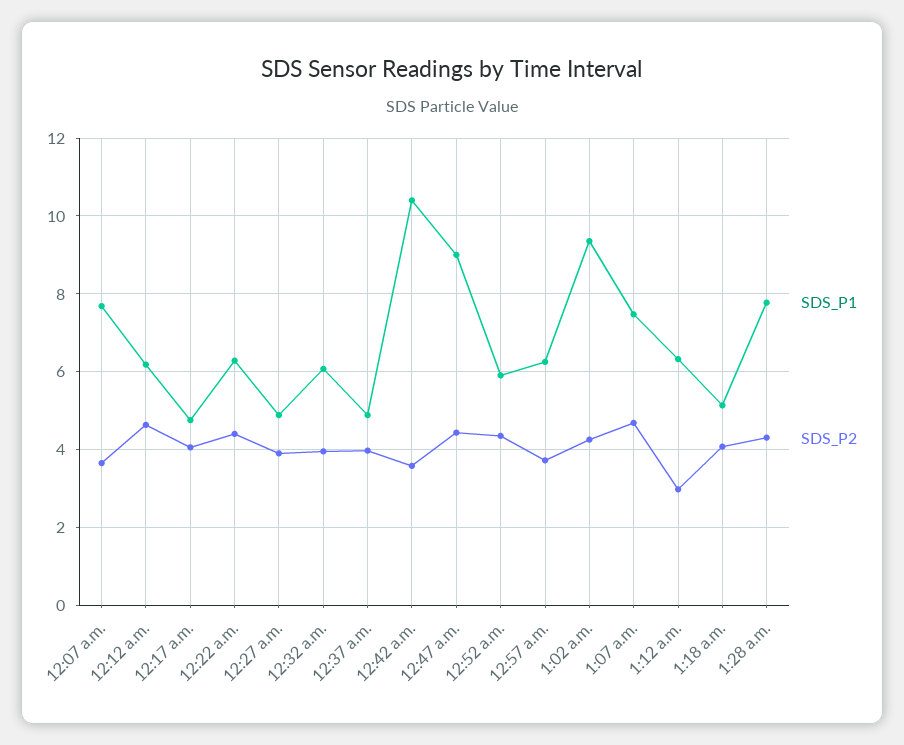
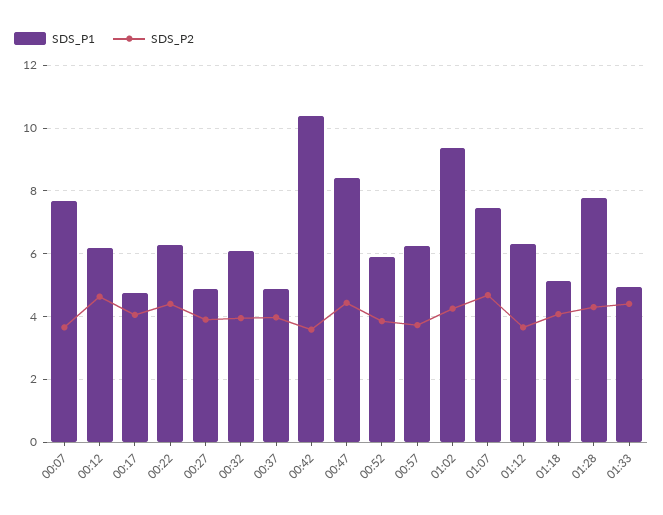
SDS_P1, 12:47 a.m.: 9 -> 8.4
SDS_P2, 12:52 a.m.: 4.4 -> 3.8
SDS_P2, 1:12 a.m.: 3 -> 3.6
SDS_P1, 01:33: none -> 5
SDS_P2, 01:33: none -> 4.4

